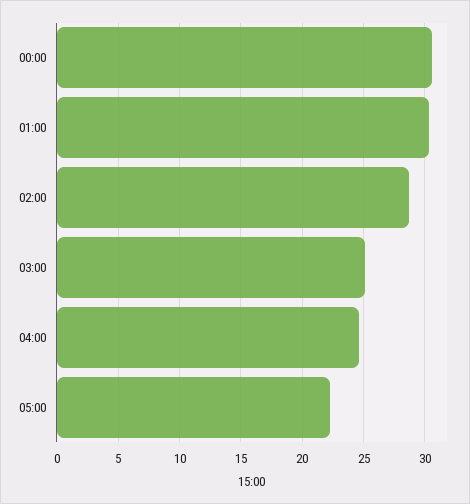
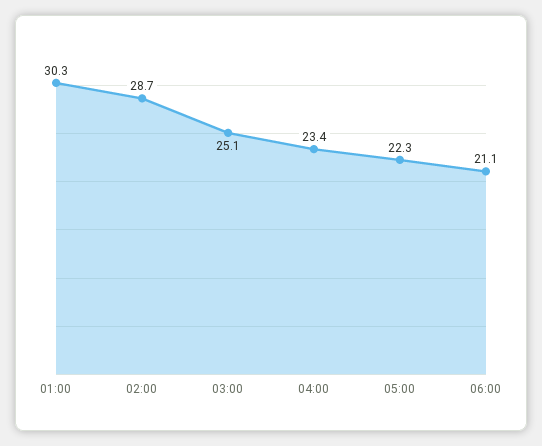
00:00: 30.5 -> none
04:00: 24.5 -> 23.4
06:00: none -> 21.1

